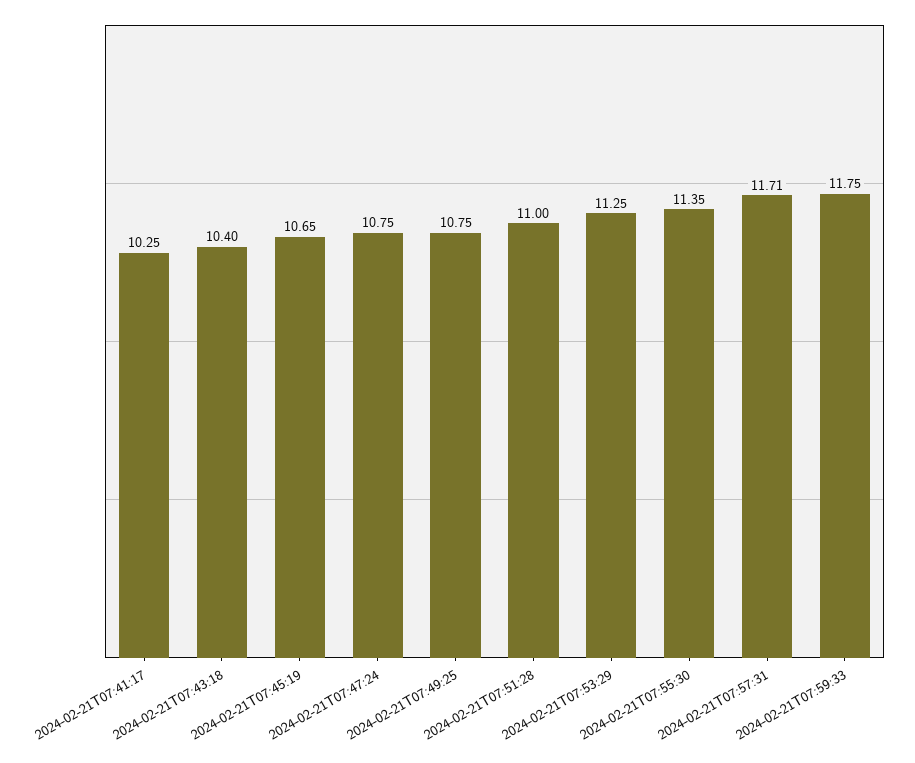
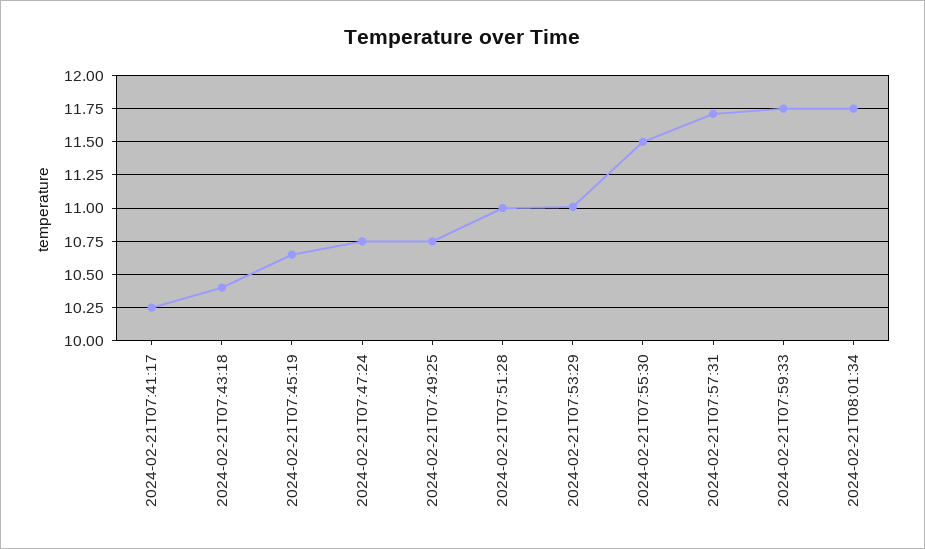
2024-02-21T07:53:29: 11.25 -> 11
2024-02-21T07:55:30: 11.35 -> 11.5
2024-02-21T08:01:34: none -> 11.75

